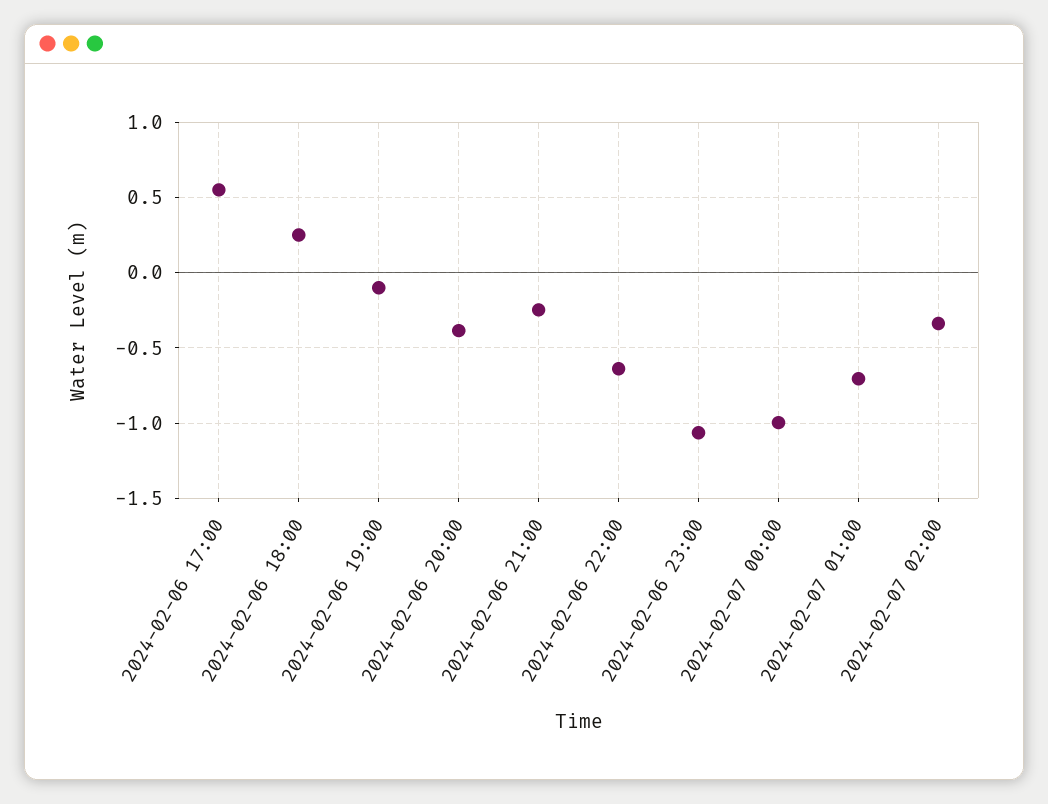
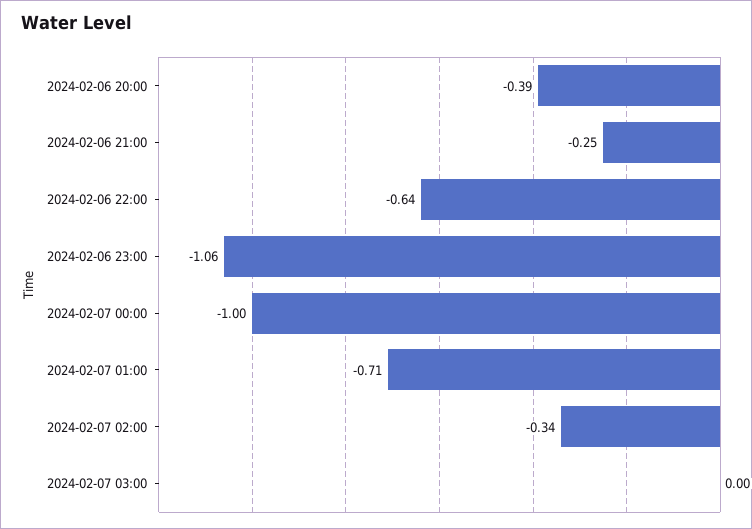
2024-02-06 17:00: 0.55 -> none
2024-02-06 18:00: 0.25 -> none
2024-02-06 19:00: -0.1 -> none
2024-02-07 03:00: none -> 0

